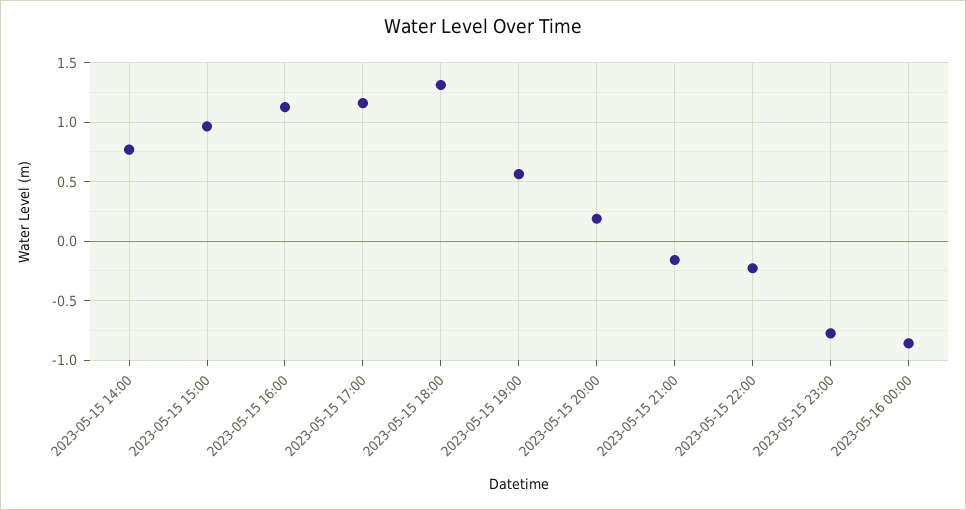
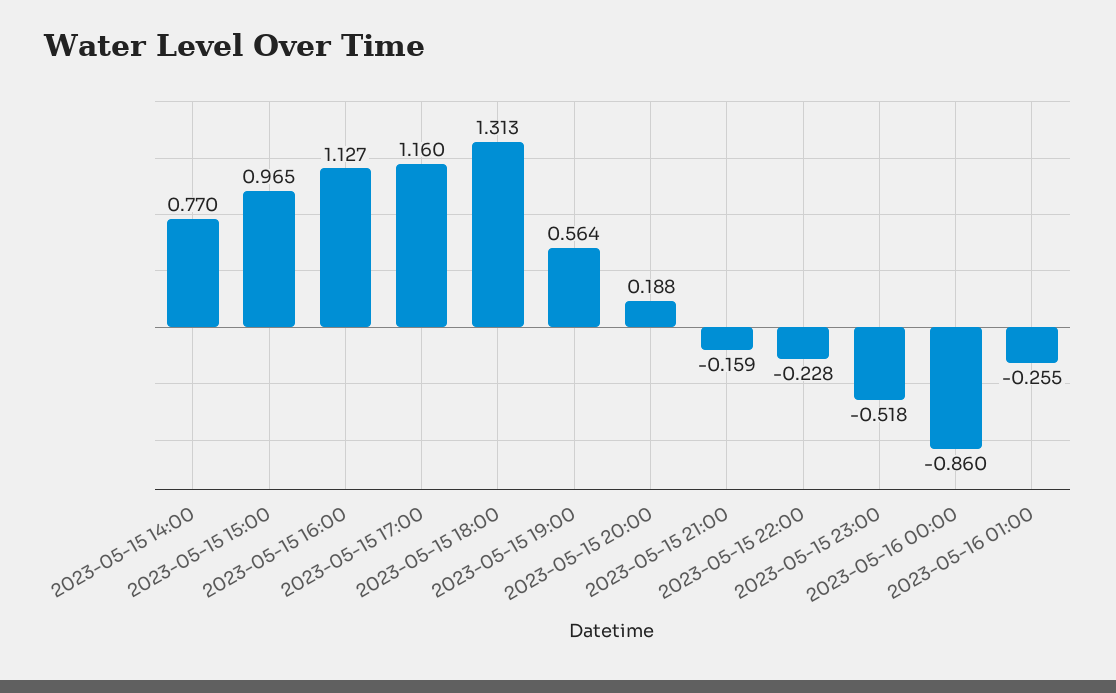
2023-05-15 23:00: -0.8 -> -0.518
2023-05-16 01:00: none -> -0.255

